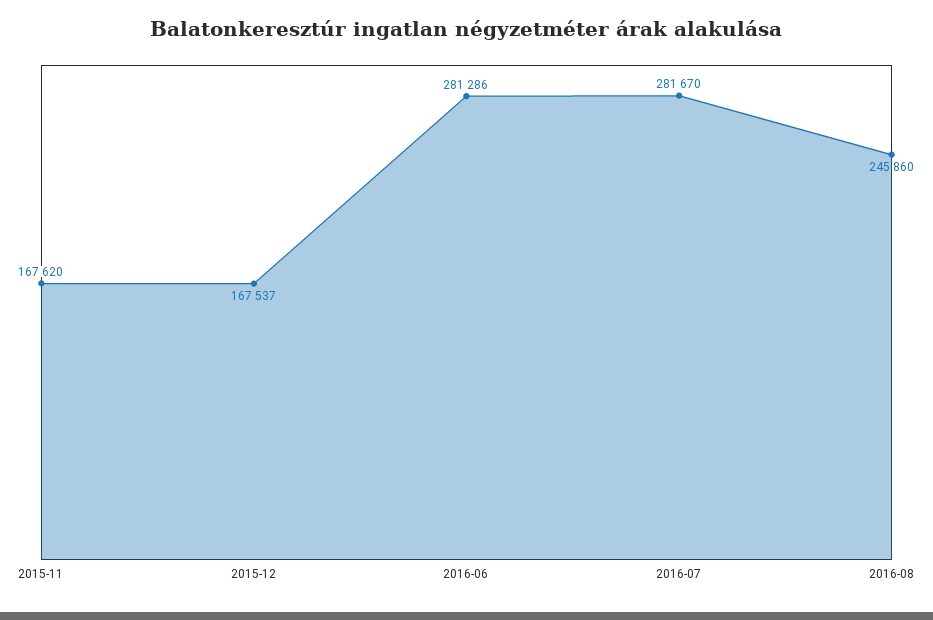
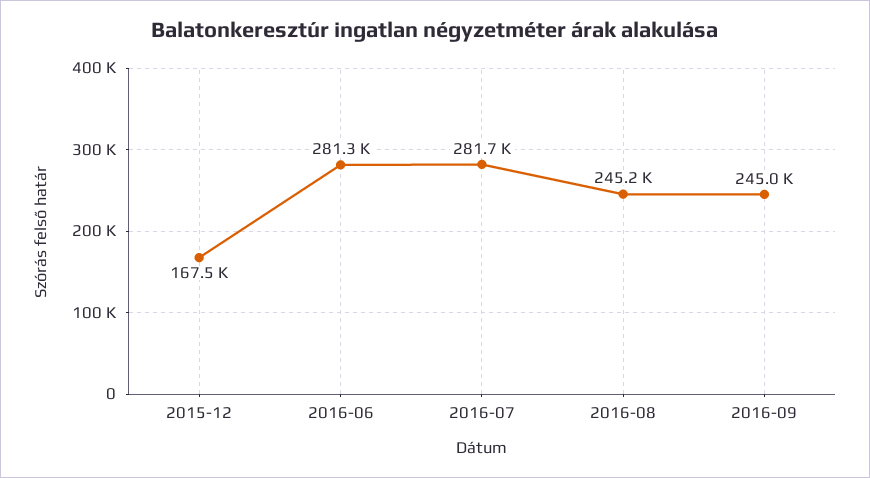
2015-11: 167620 -> none
2016-08: 245860 -> 245200
2016-09: none -> 245000

